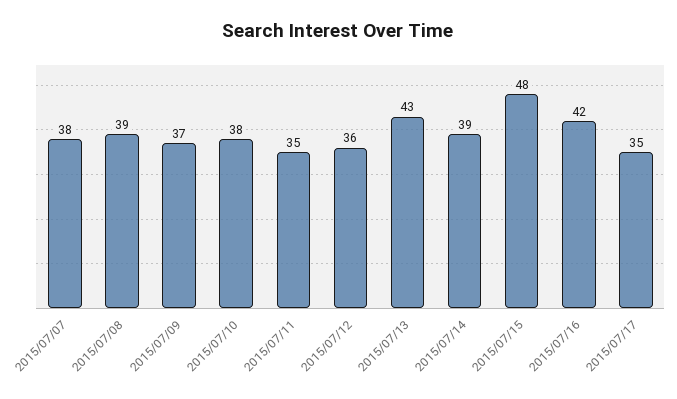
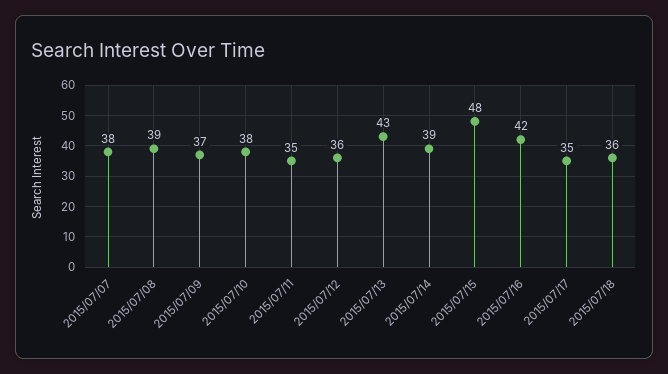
2015/07/18: none -> 36

